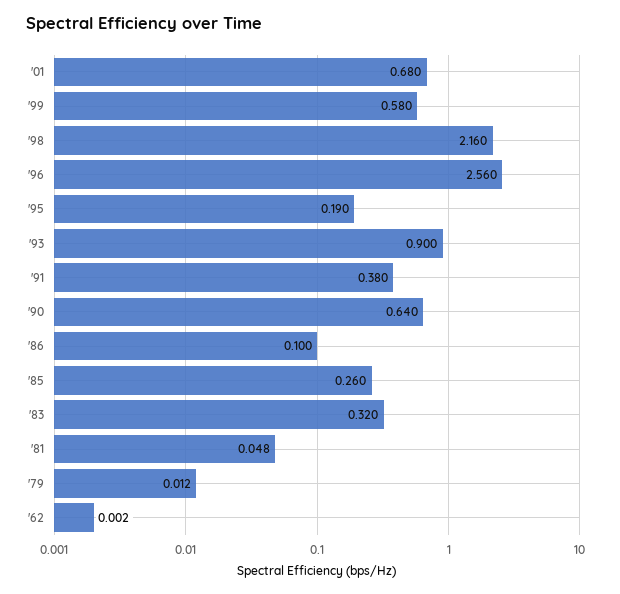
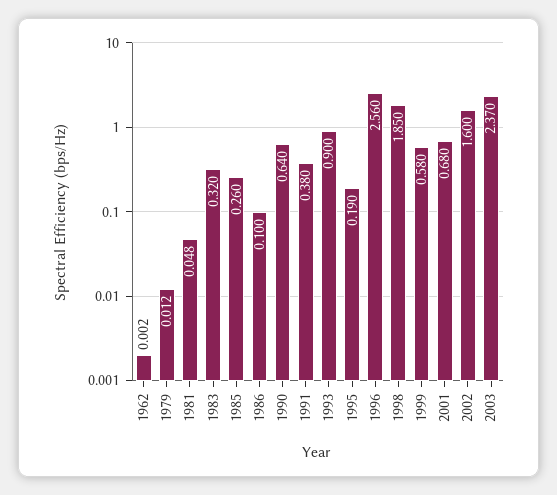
'98: 2.16 -> 1.85
2002: none -> 1.6
2003: none -> 2.37

